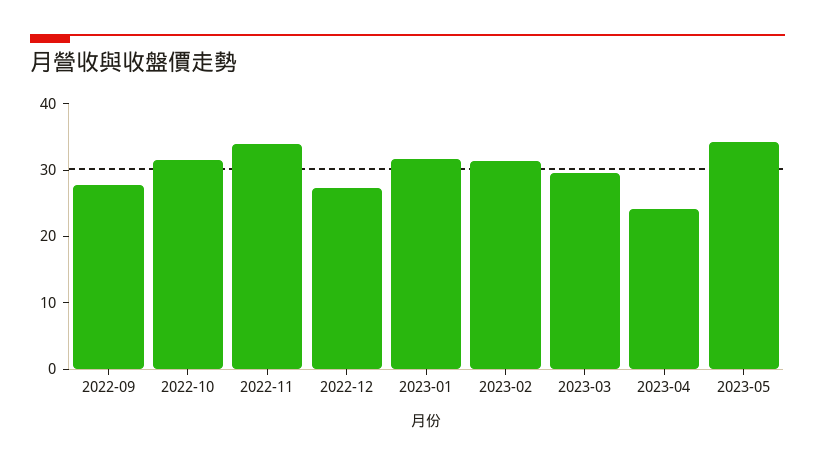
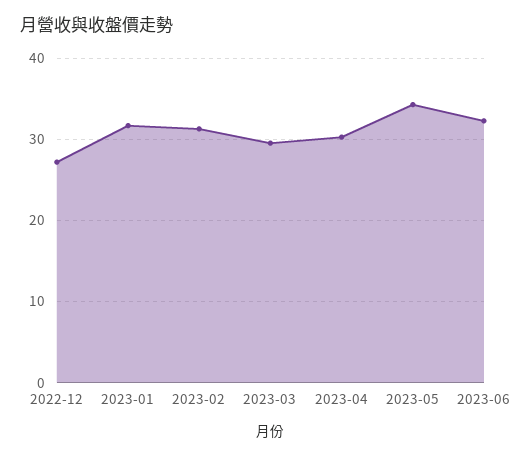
2022-09: 28 -> none
2022-10: 32 -> none
2022-11: 34 -> none
2023-04: 24 -> 30
2023-06: none -> 32

